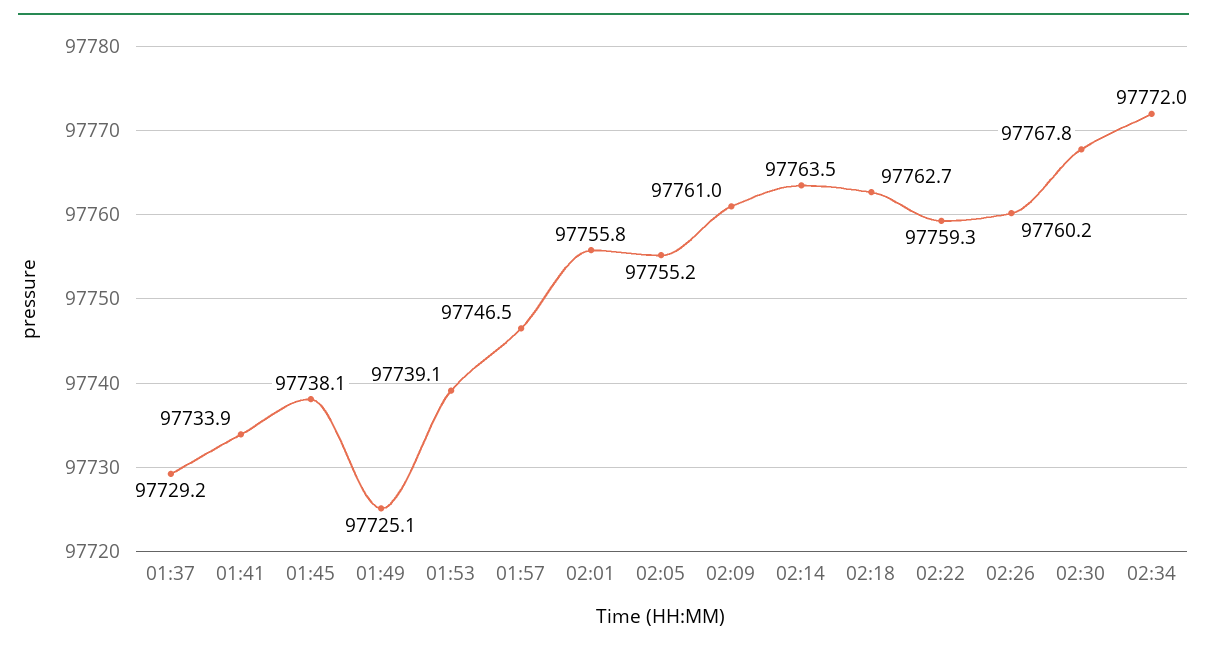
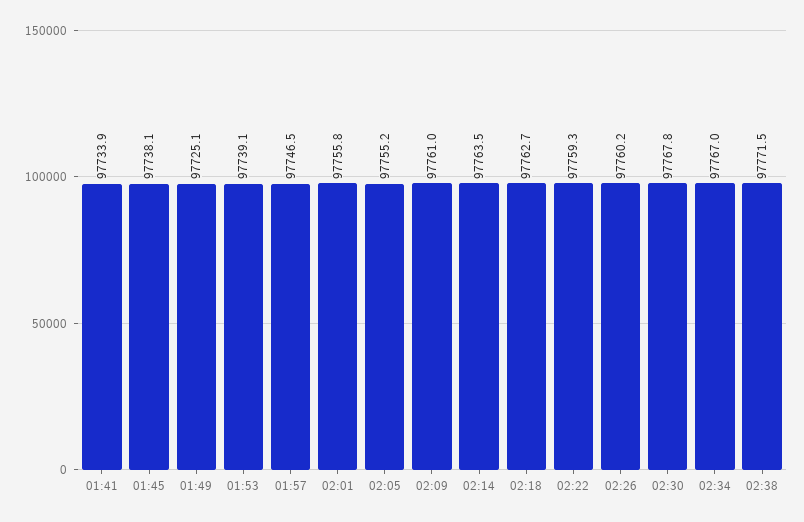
01:37: 97729.2 -> none
02:34: 97772 -> 97767
02:38: none -> 97771.5

